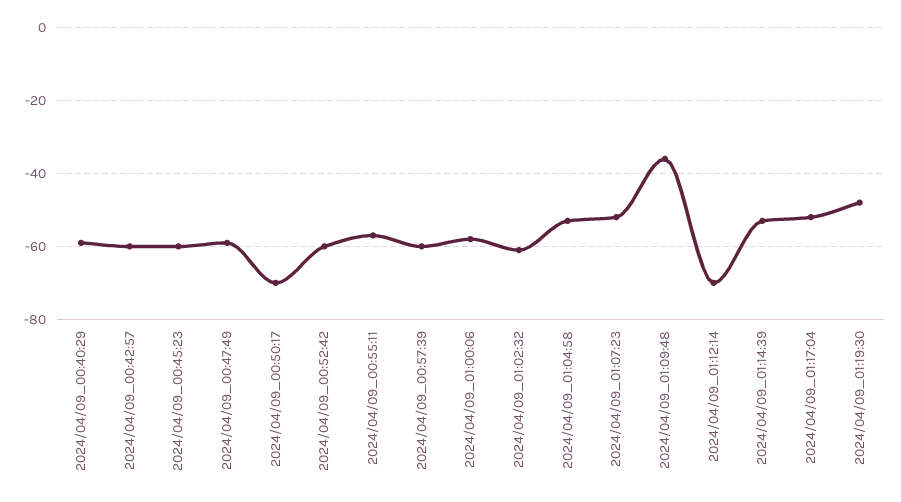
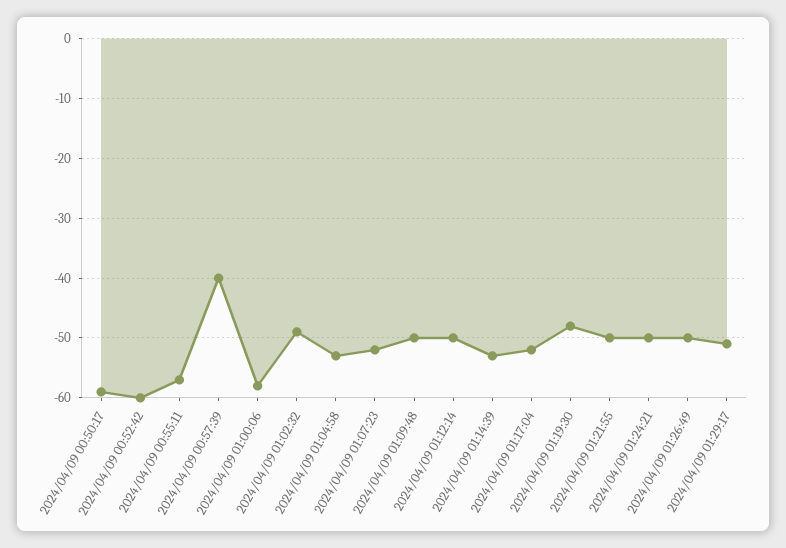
2024/04/09_00:40:29: -60 -> none
2024/04/09_00:42:57: -60 -> none
2024/04/09_00:45:23: -60 -> none
2024/04/09_00:47:49: -60 -> none
2024/04/09_00:50:17: -70 -> -60
2024/04/09_00:57:39: -60 -> -40
2024/04/09_01:02:32: -60 -> -50
2024/04/09_01:09:48: -35 -> -50
2024/04/09_01:12:14: -70 -> -50
2024/04/09 01:21:55: none -> -50
2024/04/09 01:24:21: none -> -50
2024/04/09 01:26:49: none -> -50
2024/04/09 01:29:17: none -> -50

